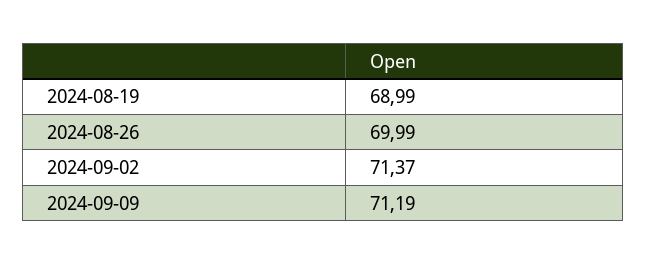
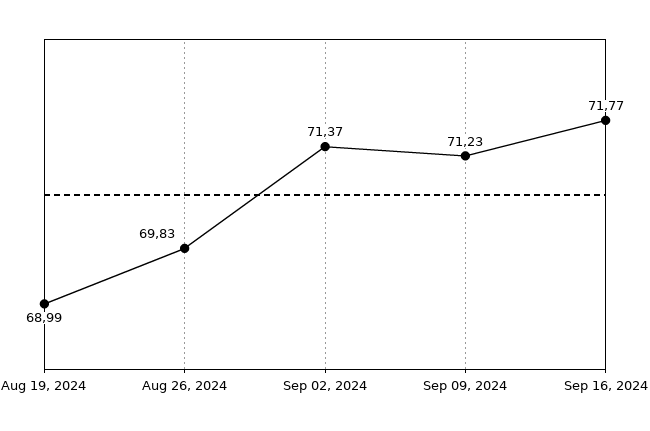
2024-08-26: 69.99 -> 69.83
2024-09-09: 71.19 -> 71.23
Sep 16, 2024: none -> 71.77

